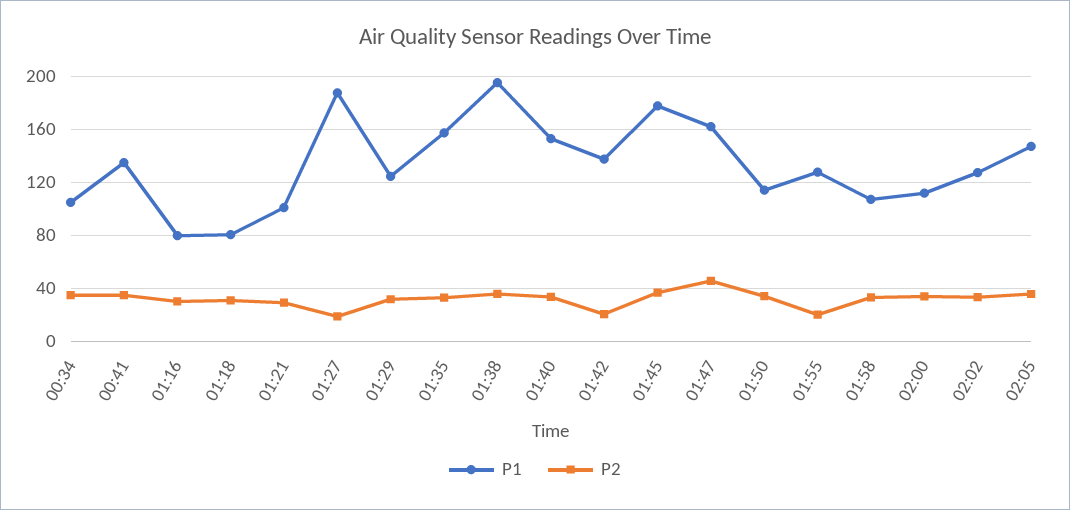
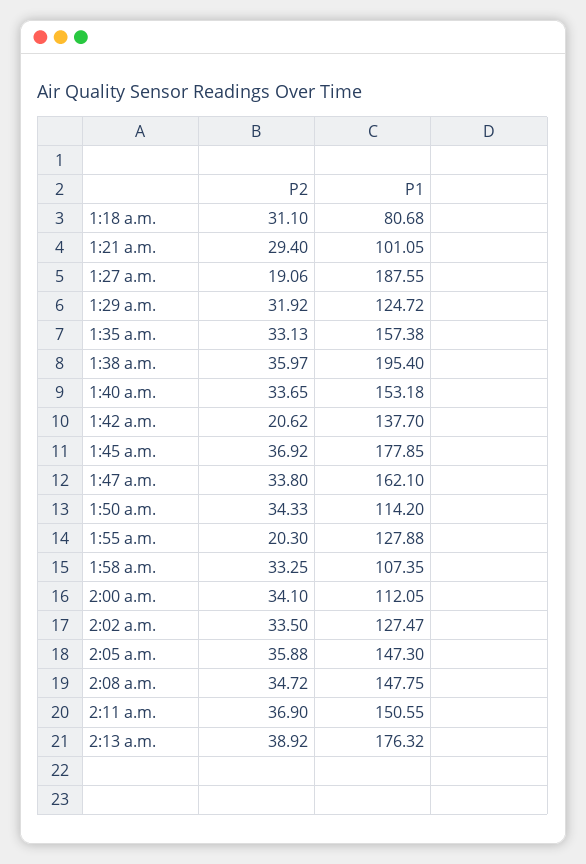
P1, 00:34: 105 -> none
P2, 00:34: 35 -> none
P1, 00:41: 135 -> none
P2, 00:41: 35 -> none
P1, 01:16: 80 -> none
P2, 01:16: 30 -> none
P2, 01:47: 45 -> 33.8
P2, 2:08 a.m.: none -> 34.72
P1, 2:08 a.m.: none -> 147.75
P2, 2:11 a.m.: none -> 36.9
P1, 2:11 a.m.: none -> 150.55
P2, 2:13 a.m.: none -> 38.92
P1, 2:13 a.m.: none -> 176.32

